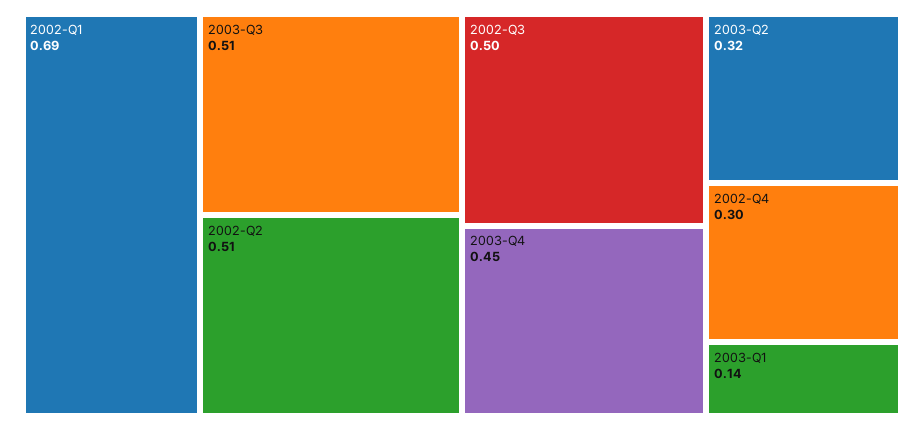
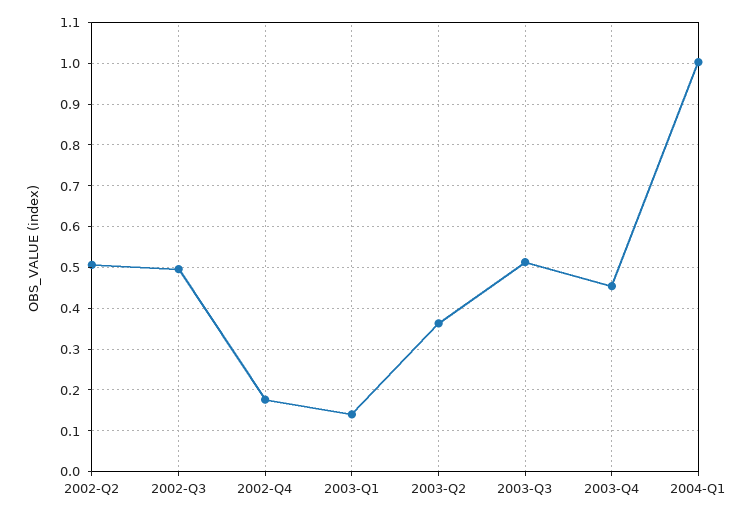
2002-Q1: 0.69 -> none
2003-Q2: 0.32 -> 0.36
2002-Q4: 0.3 -> 0.18
2004-Q1: none -> 1

